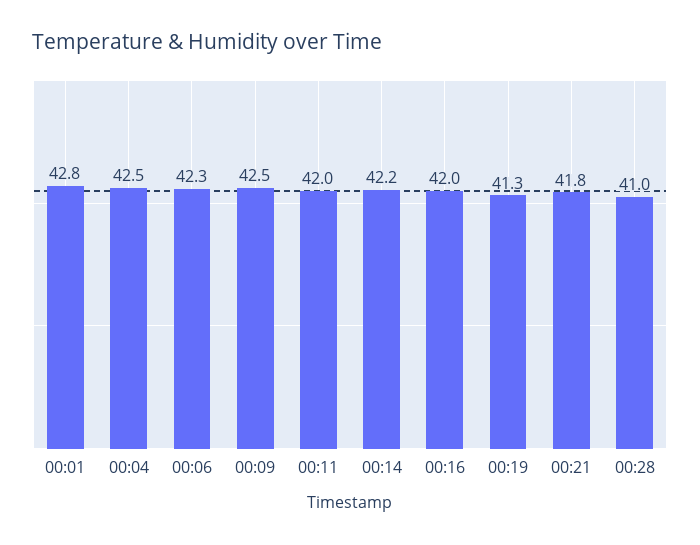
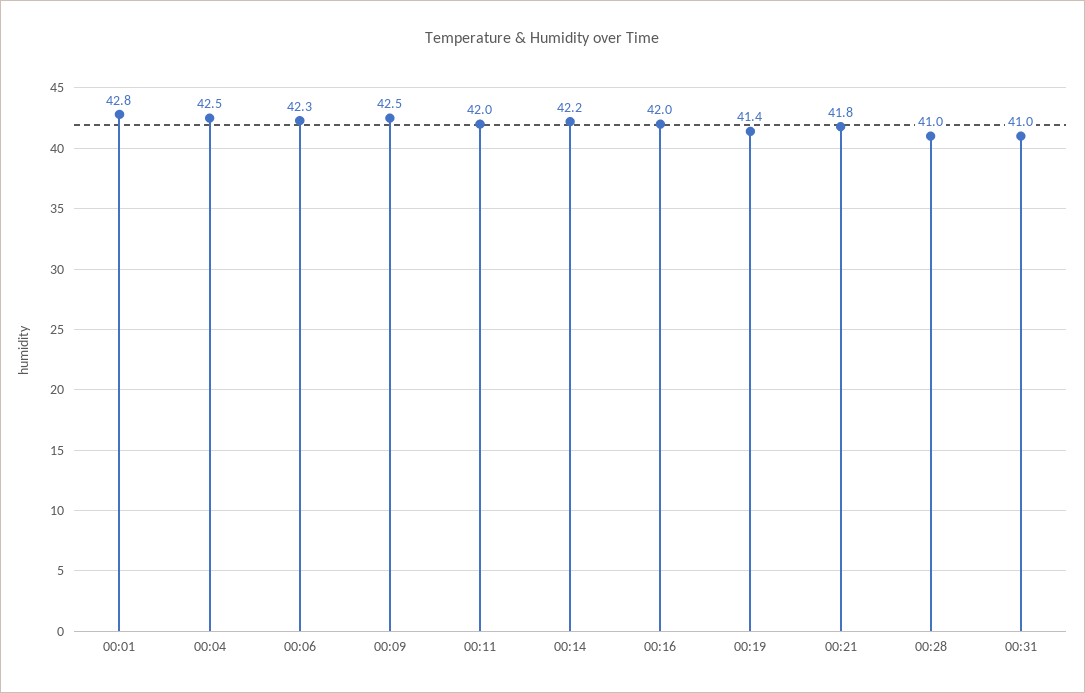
00:19: 41.3 -> 41.4
00:31: none -> 41

